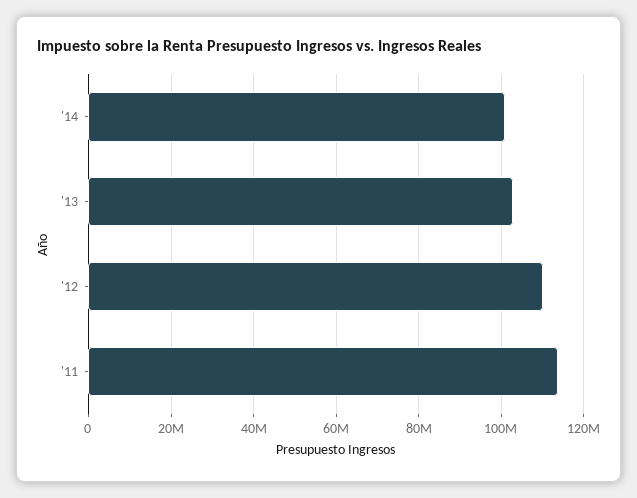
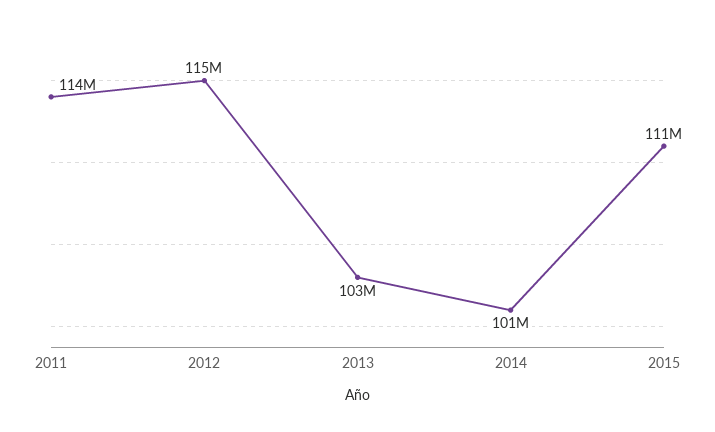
'12: 110000000 -> 115000000
2015: none -> 111000000

